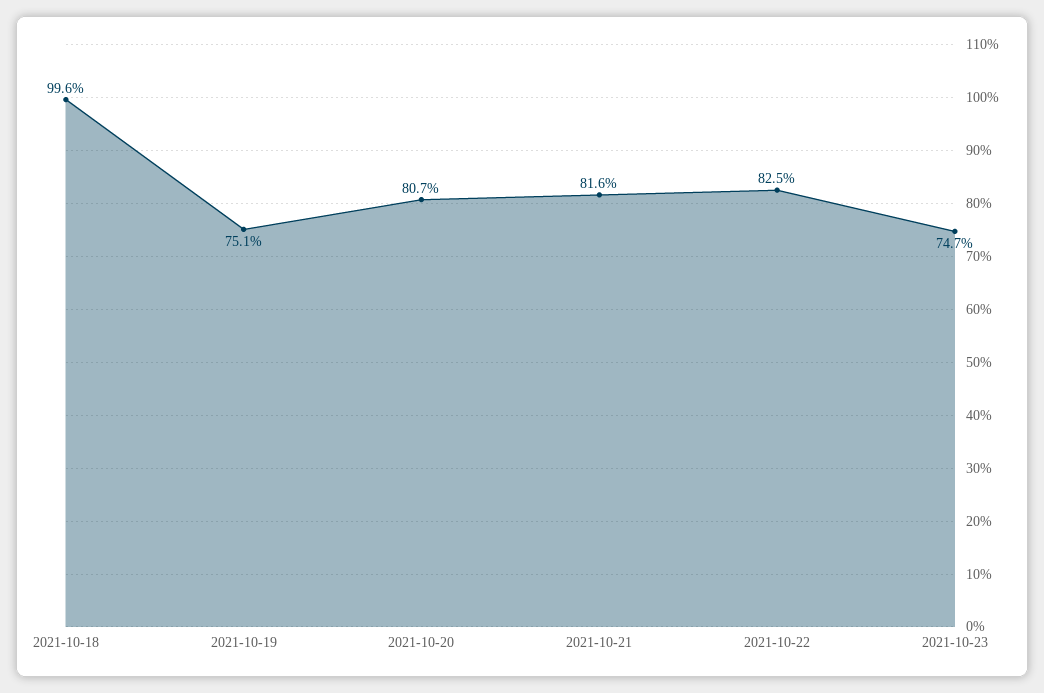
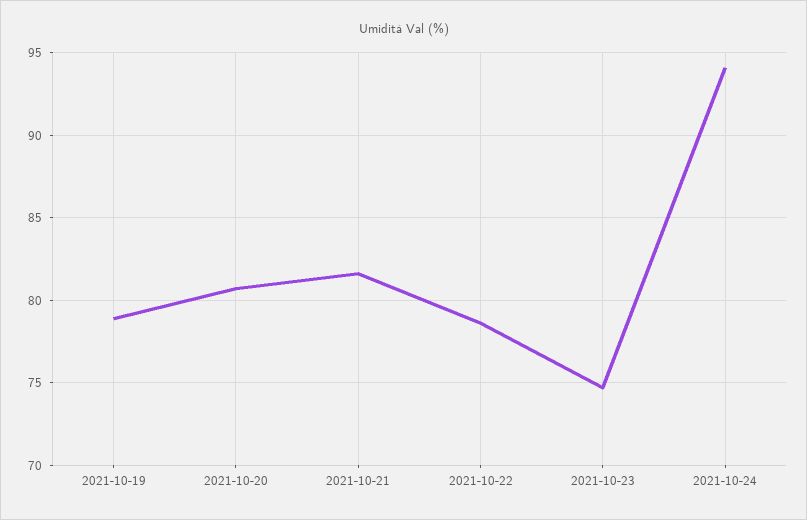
2021-10-18: 99.6 -> none
2021-10-19: 75.1 -> 79
2021-10-22: 82.5 -> 78.5
2021-10-24: none -> 94

